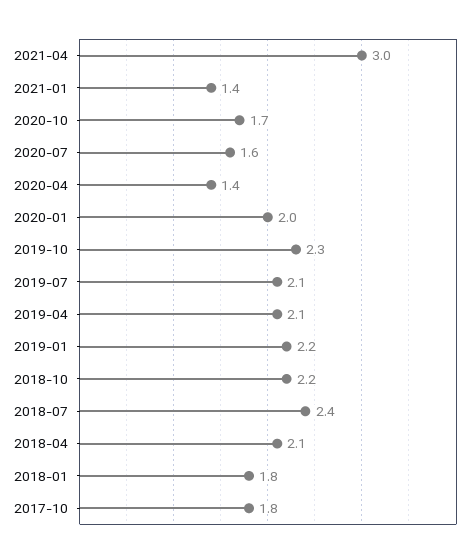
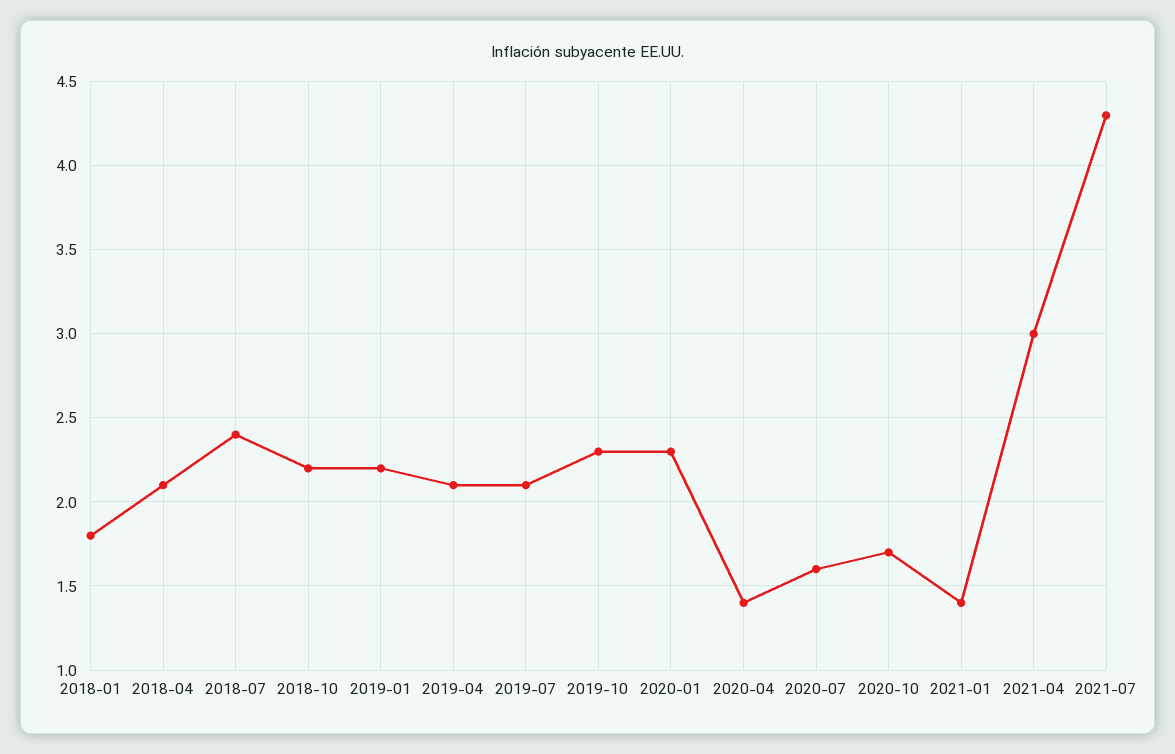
2020-01: 2 -> 2.3
2017-10: 1.8 -> none
2021-07: none -> 4.3

